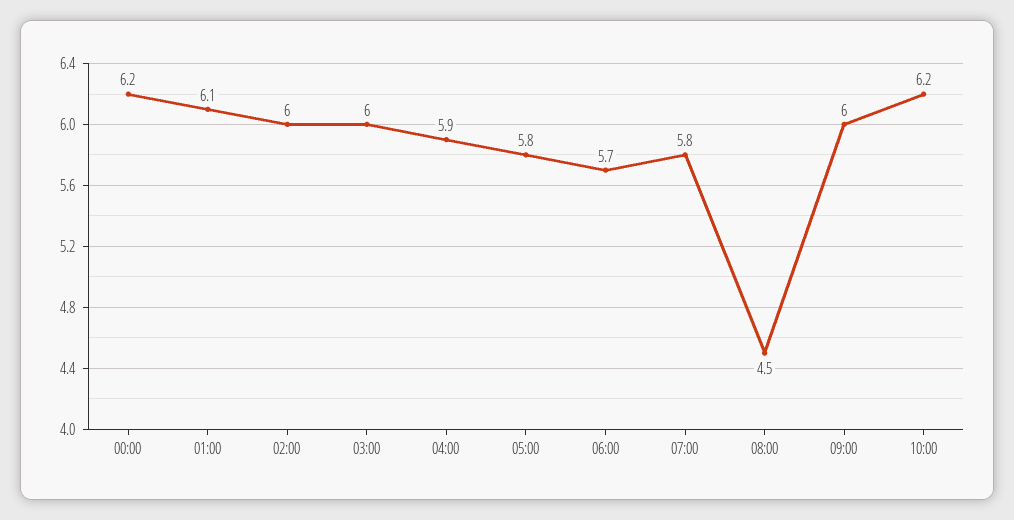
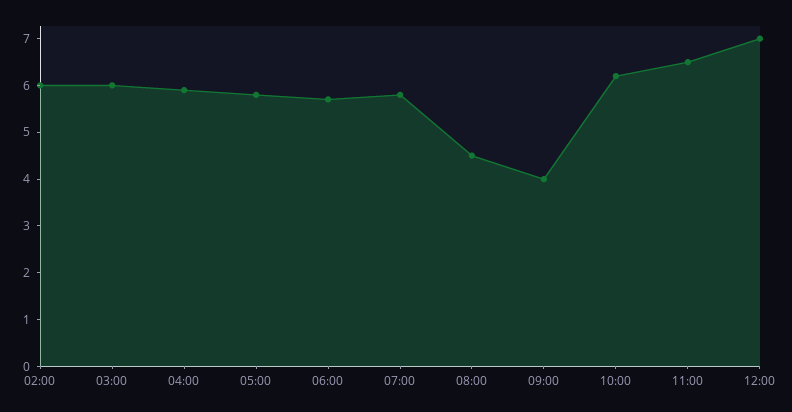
00:00: 6.2 -> none
01:00: 6.1 -> none
09:00: 6 -> 4
11:00: none -> 6.5
12:00: none -> 7

